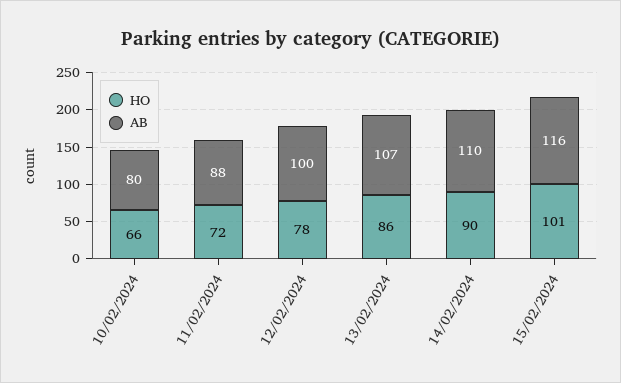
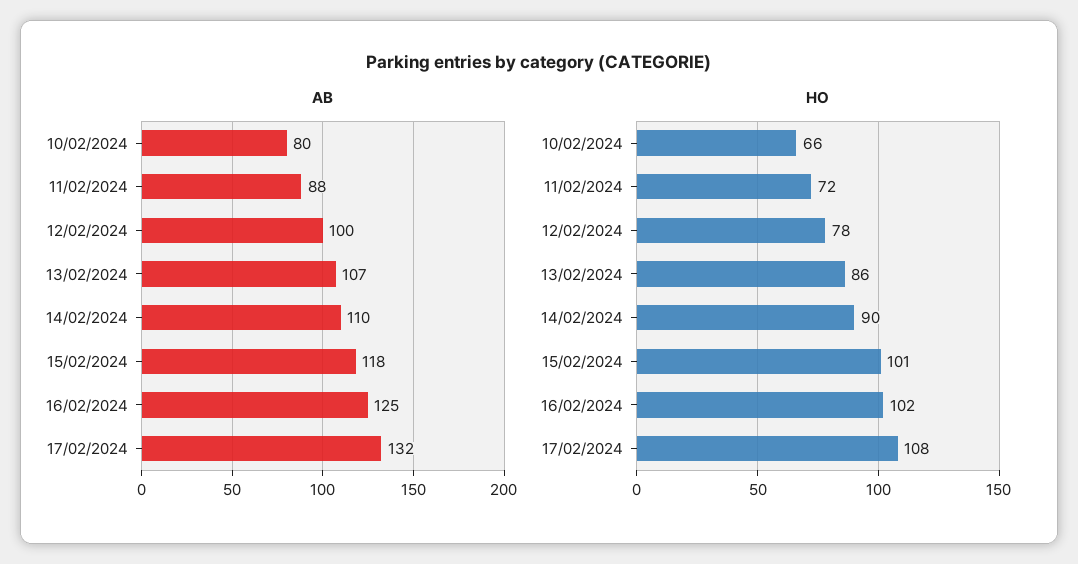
AB, 15/02/2024: 116 -> 118
AB, 16/02/2024: none -> 125
AB, 17/02/2024: none -> 132
HO, 16/02/2024: none -> 102
HO, 17/02/2024: none -> 108

